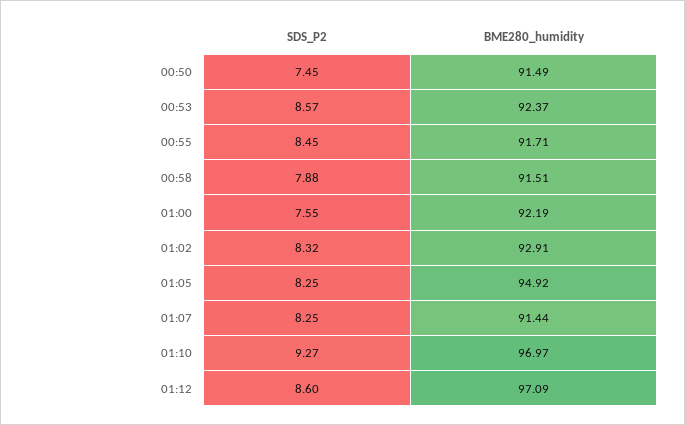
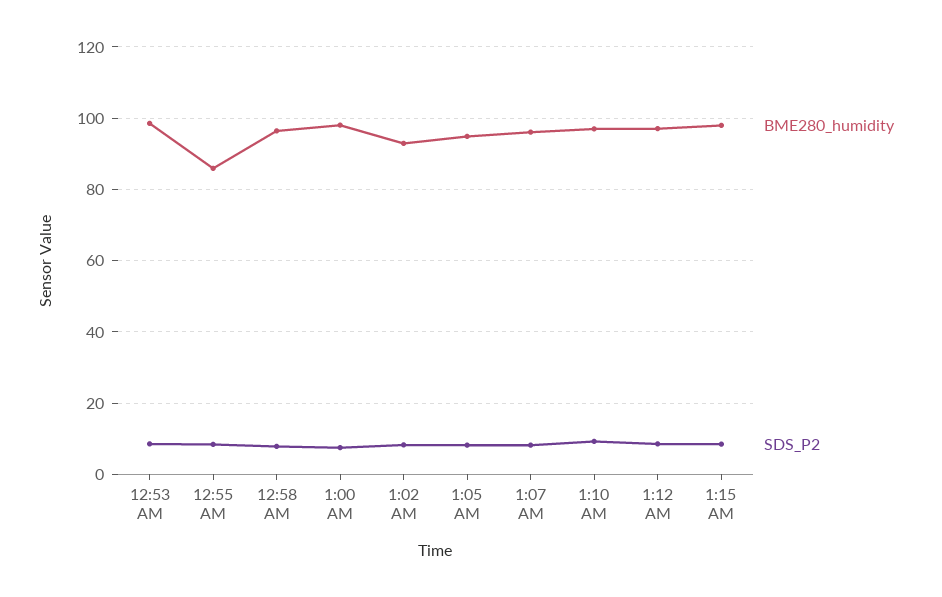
SDS_P2, 00:50: 7.45 -> none
BME280_humidity, 00:50: 91.49 -> none
BME280_humidity, 00:53: 92.37 -> 98
BME280_humidity, 00:55: 91.71 -> 86
BME280_humidity, 00:58: 91.51 -> 96
BME280_humidity, 01:00: 92.19 -> 98
BME280_humidity, 01:07: 91.44 -> 96
BME280_humidity, 1:15 AM: none -> 98
SDS_P2, 1:15 AM: none -> 8

